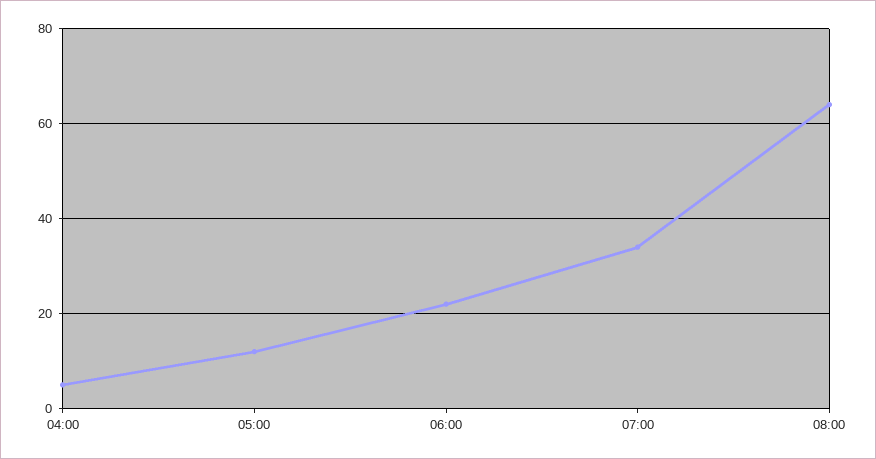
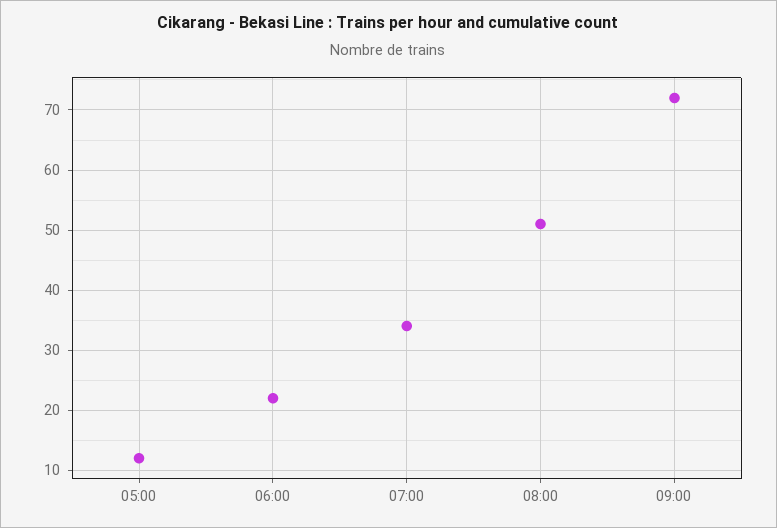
04:00: 5 -> none
08:00: 65 -> 51
09:00: none -> 72

